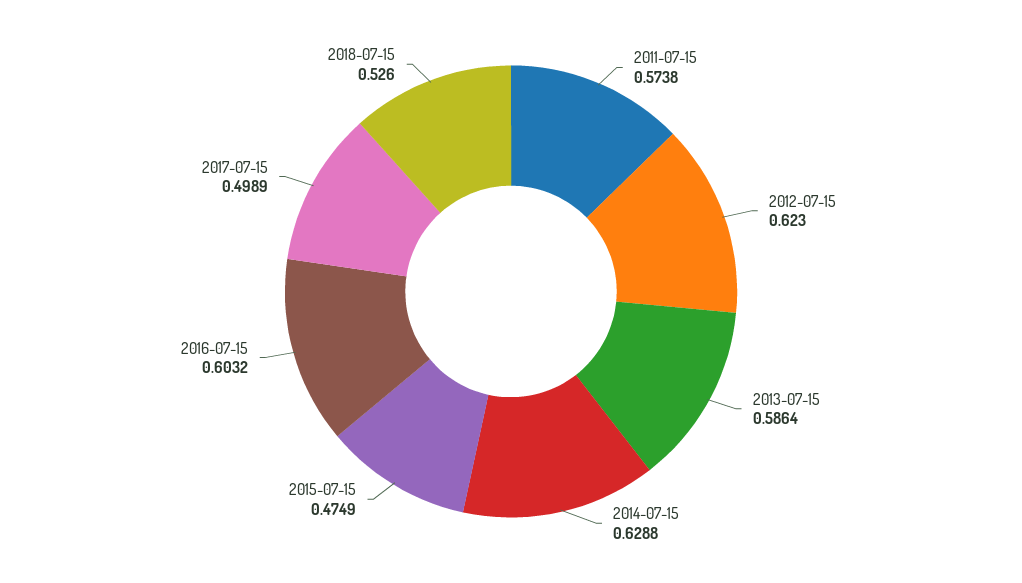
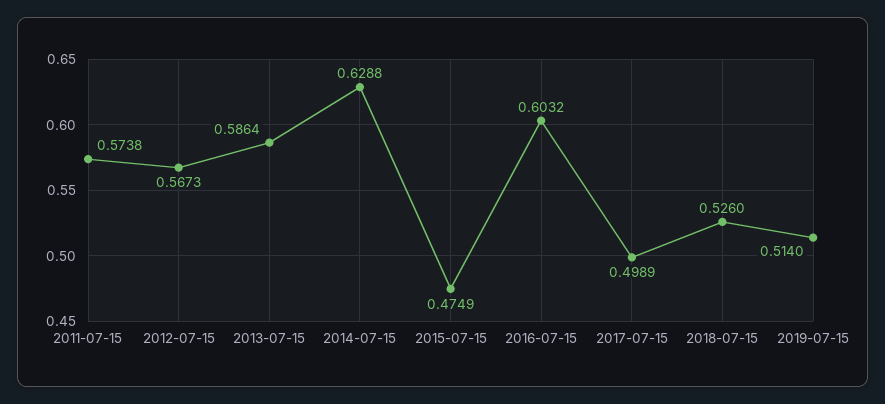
2012-07-15: 0.623 -> 0.5673
2019-07-15: none -> 0.514

